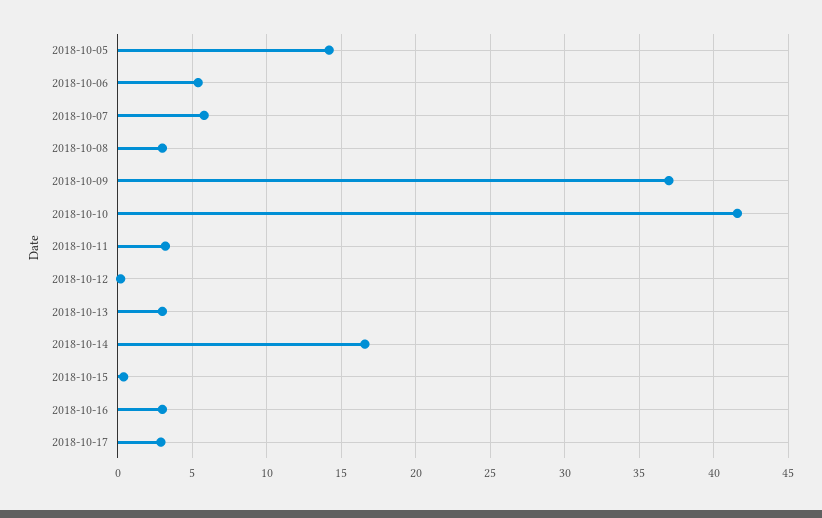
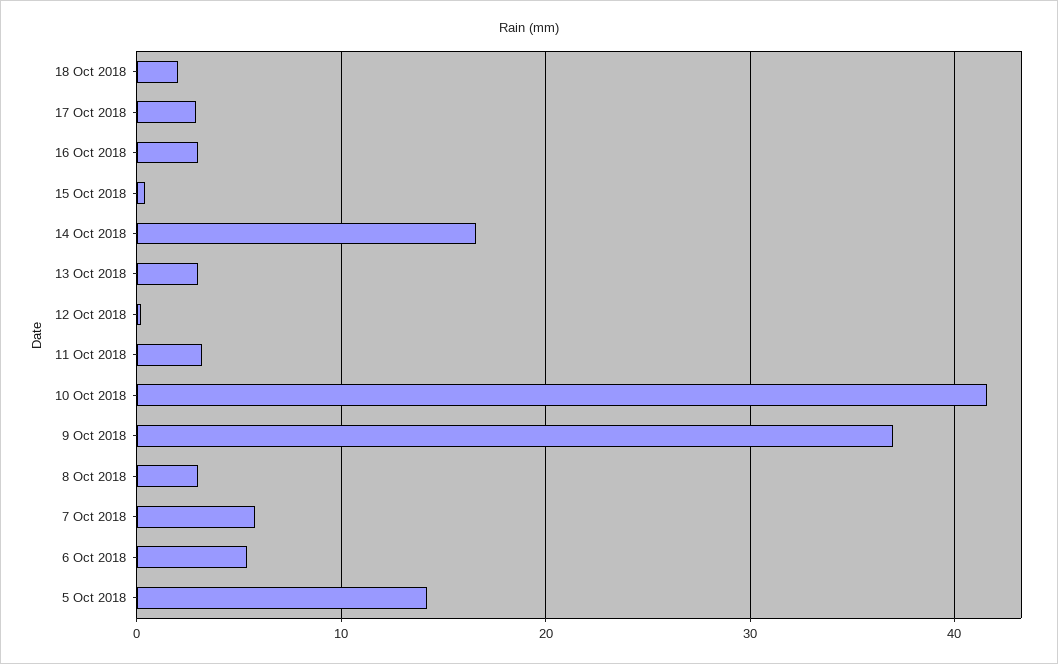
18 Oct 2018: none -> 2

